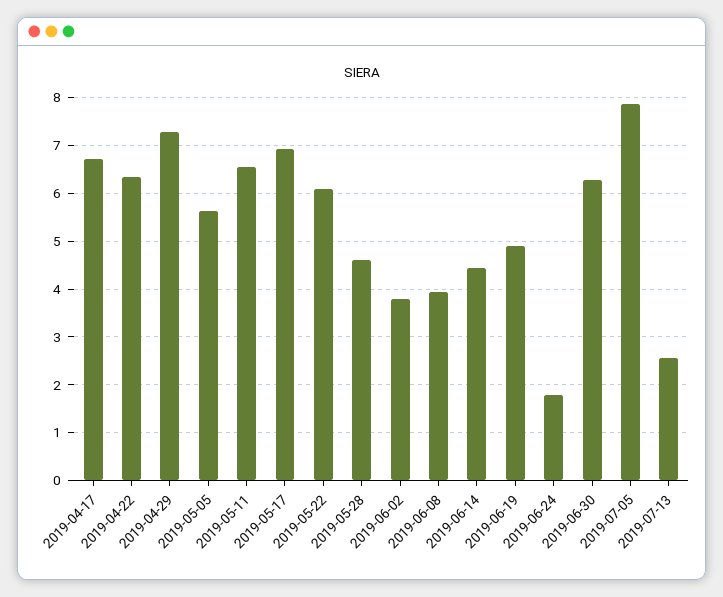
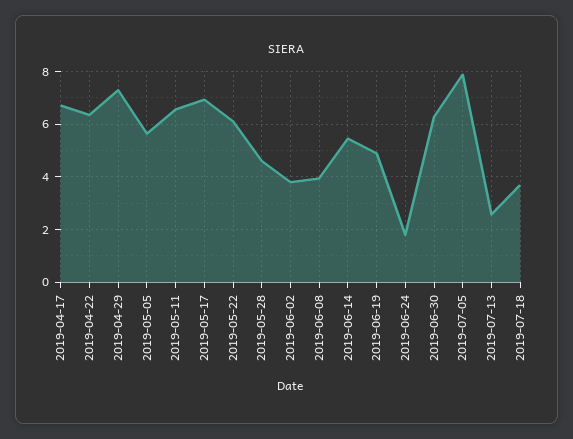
2019-06-14: 4.4 -> 5.5
2019-07-18: none -> 3.75

